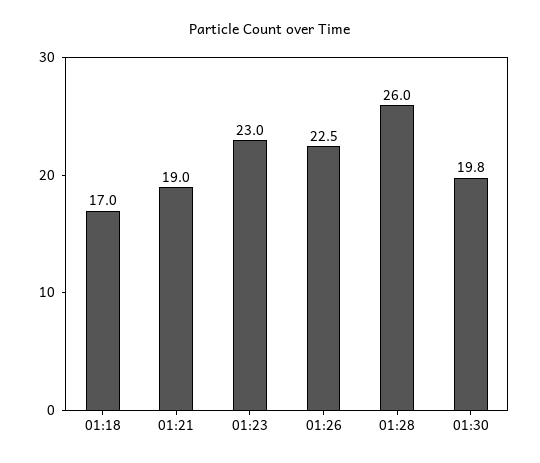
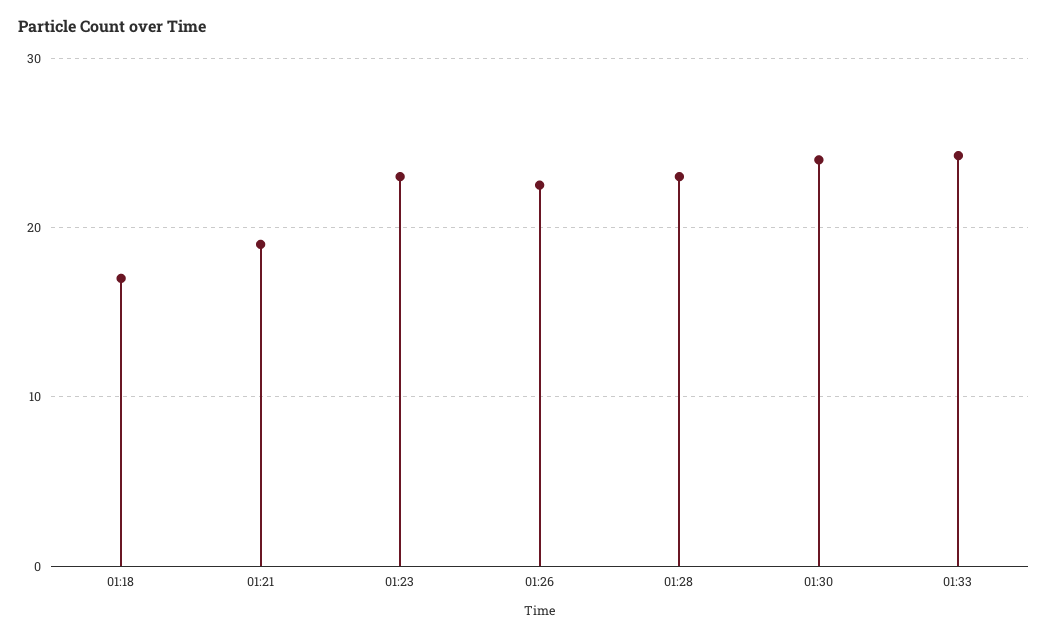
01:28: 26 -> 23
01:30: 19.8 -> 24
01:33: none -> 24

